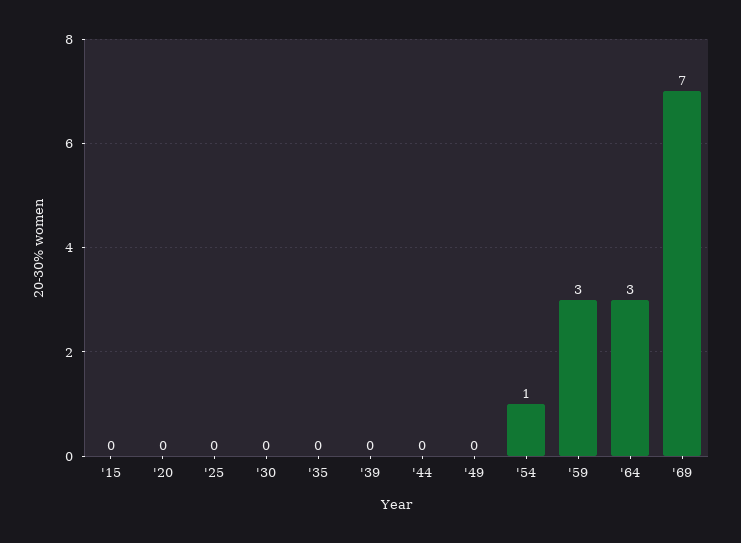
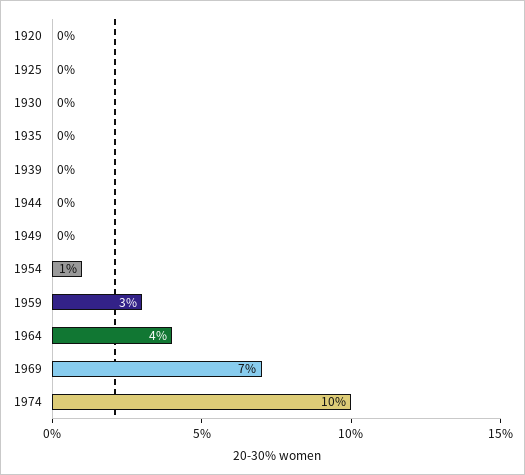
'15: 0 -> none
'64: 3 -> 4
1974: none -> 10

